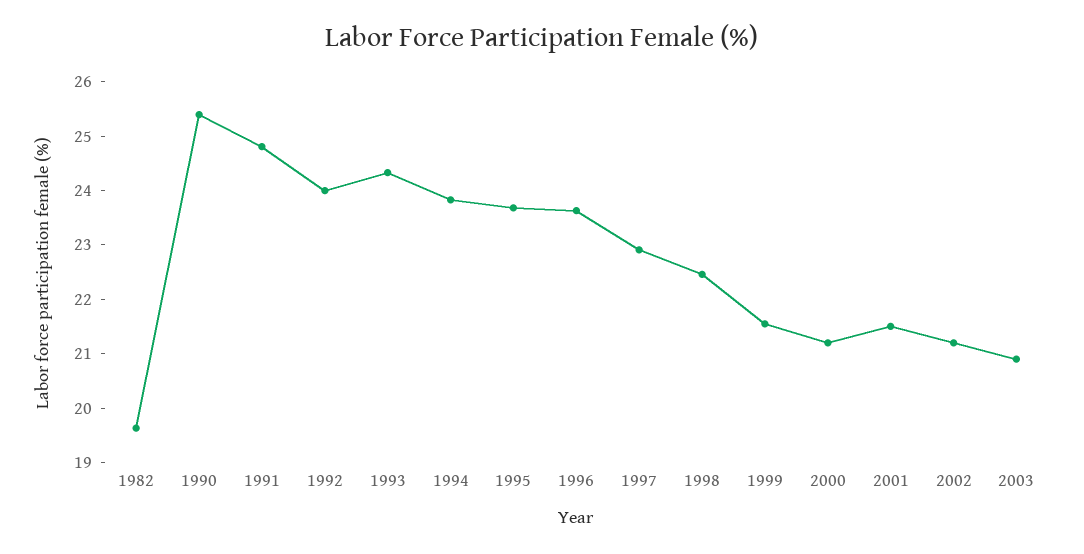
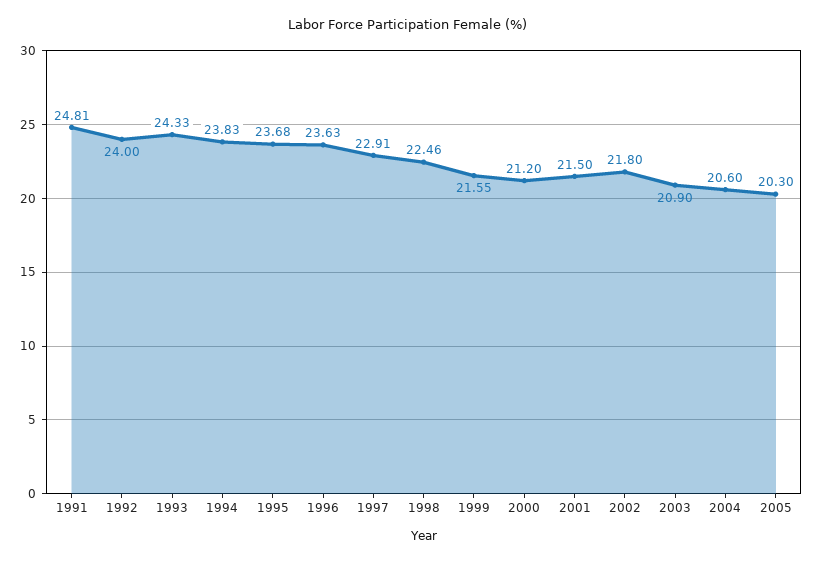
1982: 19.6 -> none
1990: 25.4 -> none
2002: 21.2 -> 21.8
2004: none -> 20.6
2005: none -> 20.3

